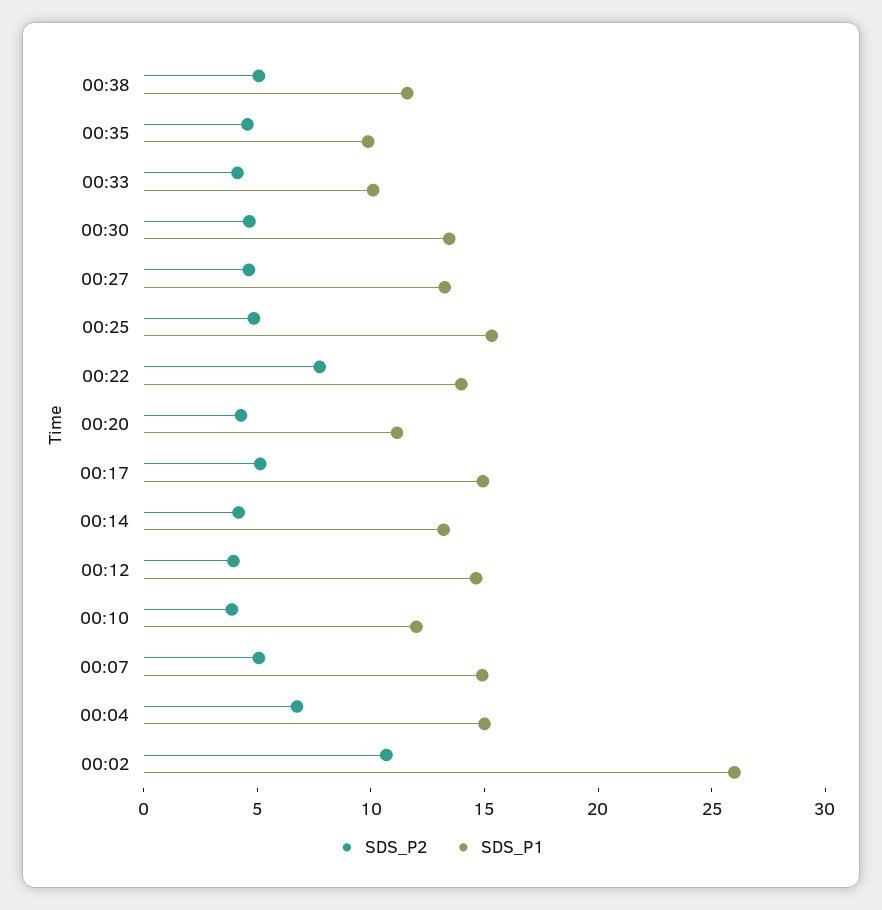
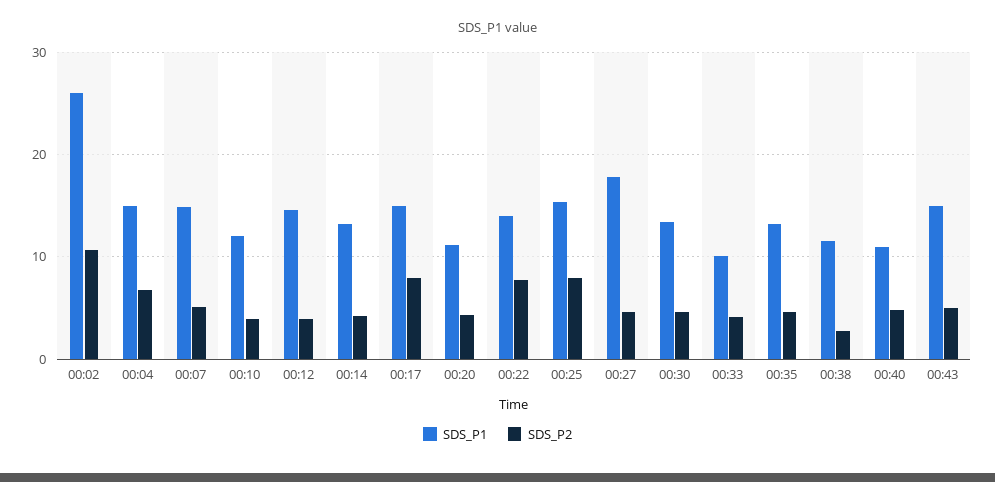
SDS_P2, 00:38: 5 -> 3
SDS_P1, 00:35: 10 -> 13
SDS_P1, 00:27: 13 -> 18
SDS_P2, 00:25: 5 -> 8
SDS_P2, 00:17: 5 -> 8
SDS_P1, 00:40: none -> 11
SDS_P2, 00:40: none -> 5
SDS_P1, 00:43: none -> 15
SDS_P2, 00:43: none -> 5

